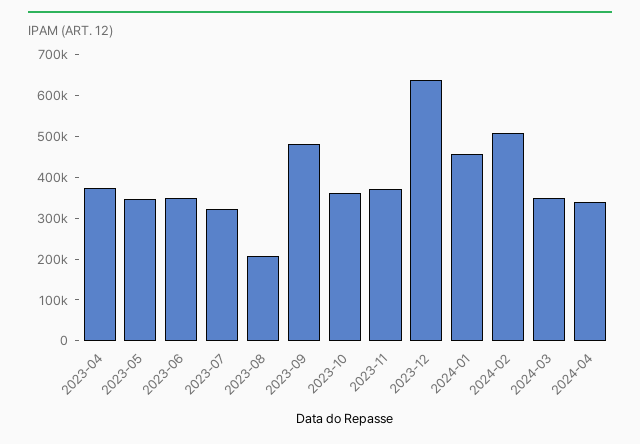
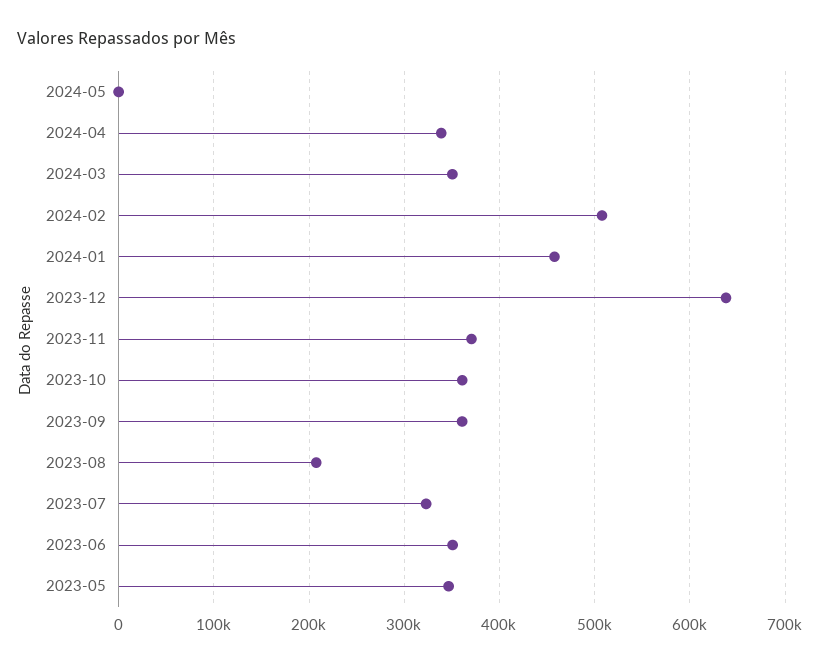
2023-04: 380000 -> none
2023-09: 480000 -> 360000
2024-05: none -> 0

